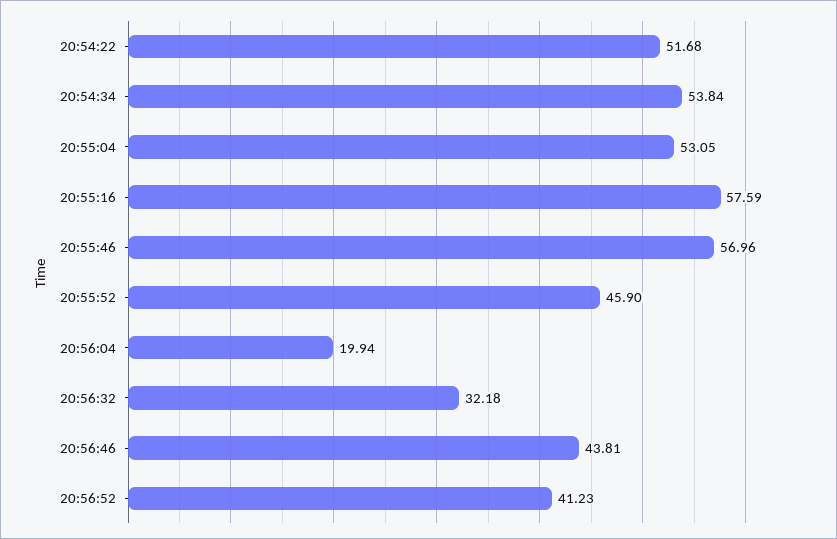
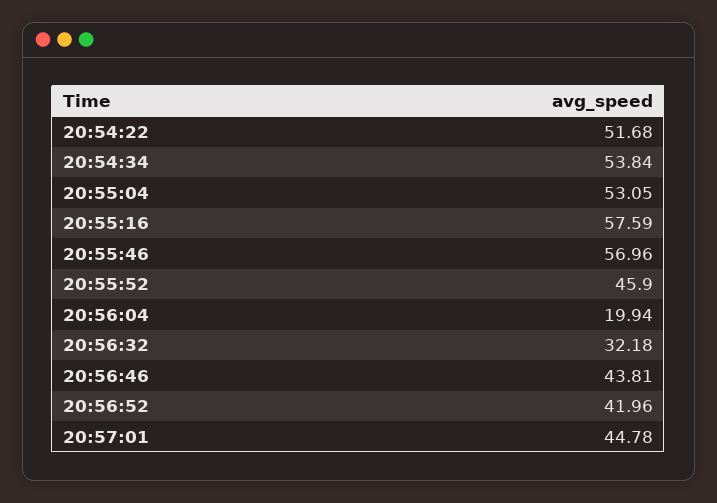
20:56:52: 41.23 -> 41.96
20:57:01: none -> 44.78

